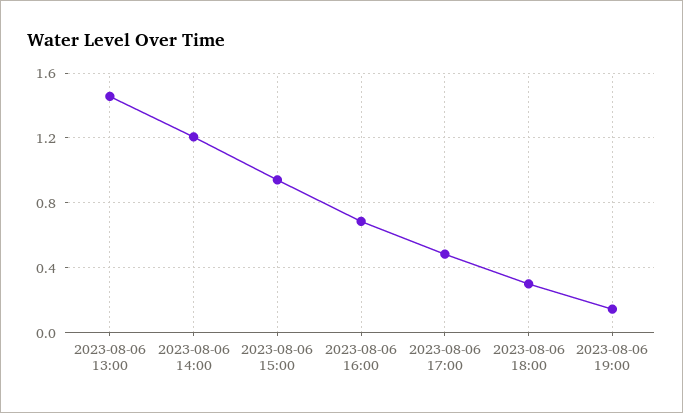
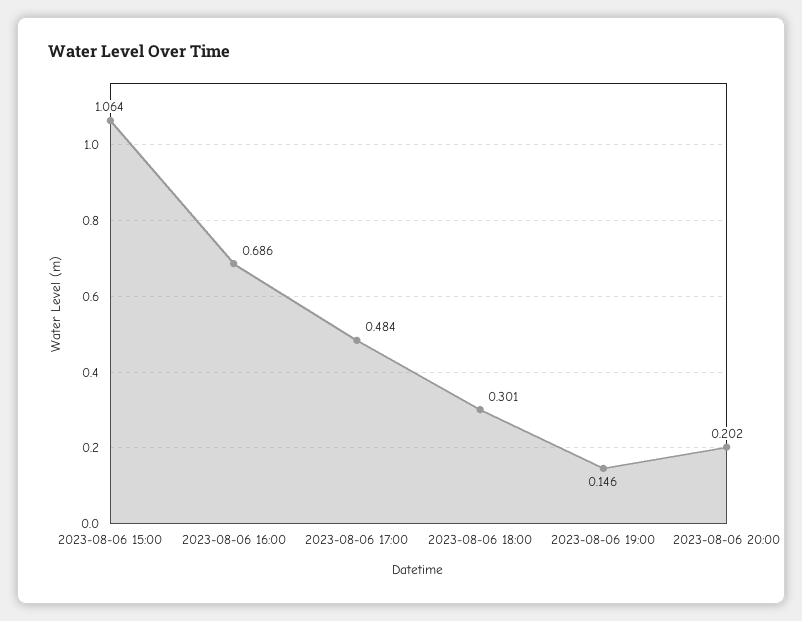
2023-08-06 13:00: 1.45 -> none
2023-08-06 14:00: 1.2 -> none
2023-08-06 15:00: 0.95 -> 1.064
2023-08-06 20:00: none -> 0.202

